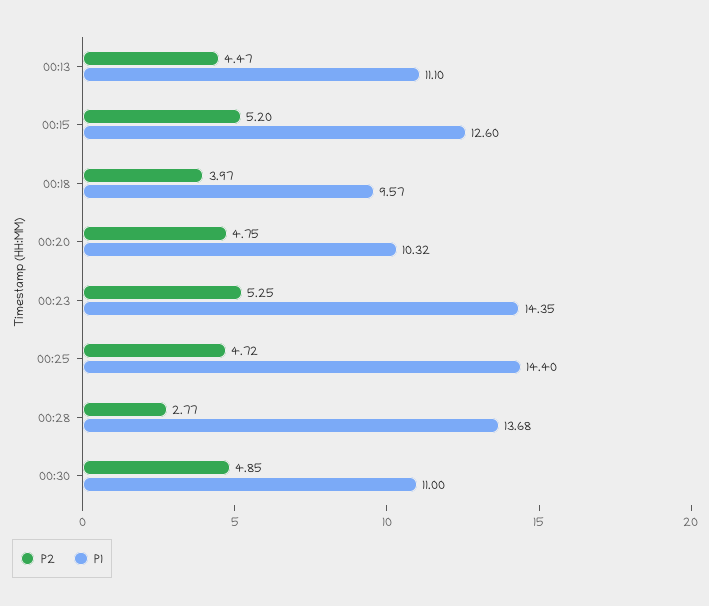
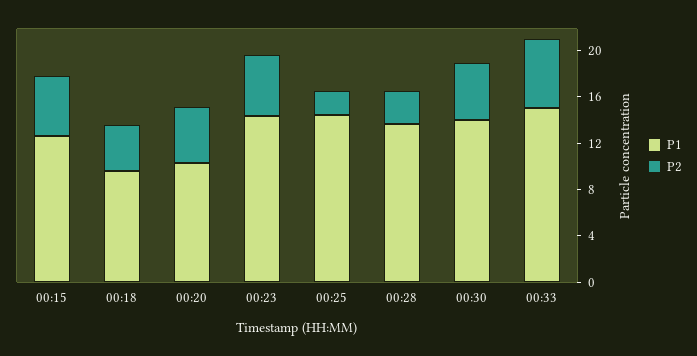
P2, 00:13: 4.47 -> none
P1, 00:13: 11.1 -> none
P2, 00:25: 4.72 -> 2
P1, 00:30: 11 -> 14
P1, 00:33: none -> 15
P2, 00:33: none -> 6

